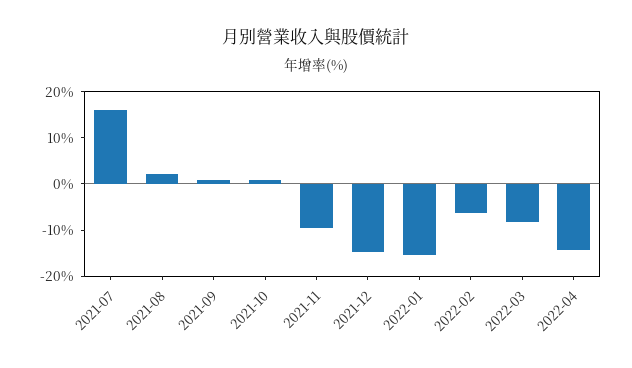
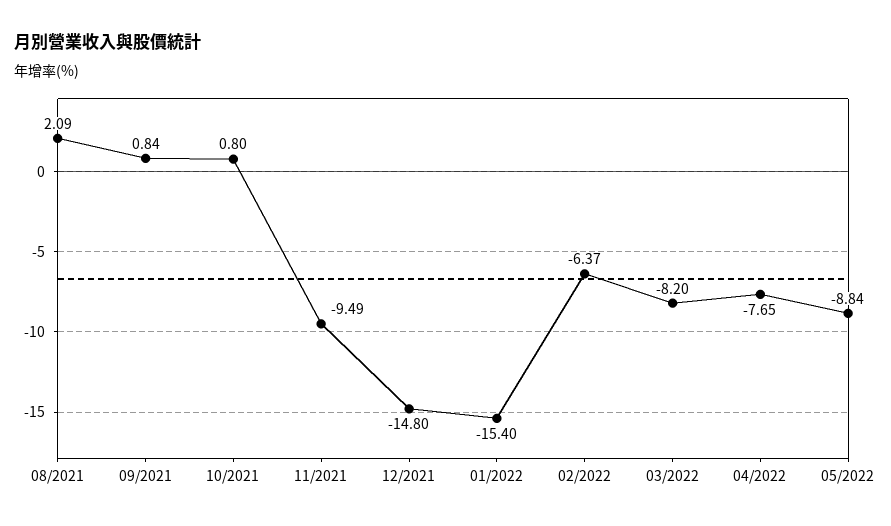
2021-07: 16 -> none
2022-04: -14 -> -7.65
05/2022: none -> -8.84

